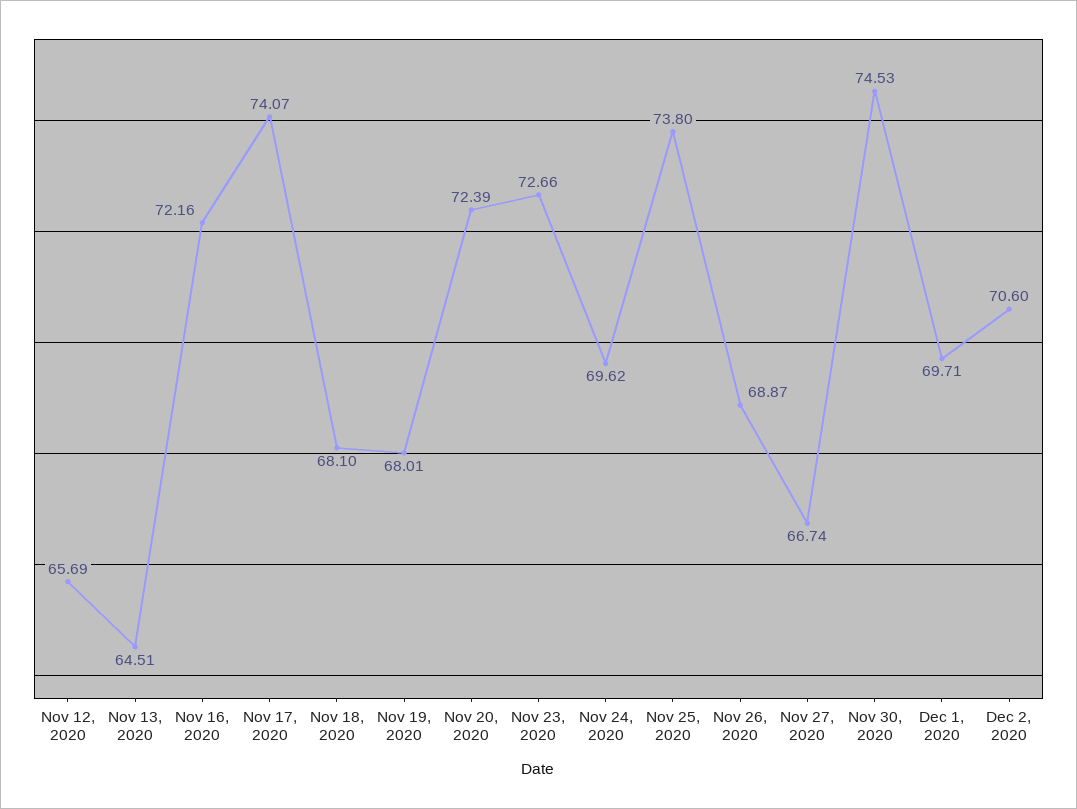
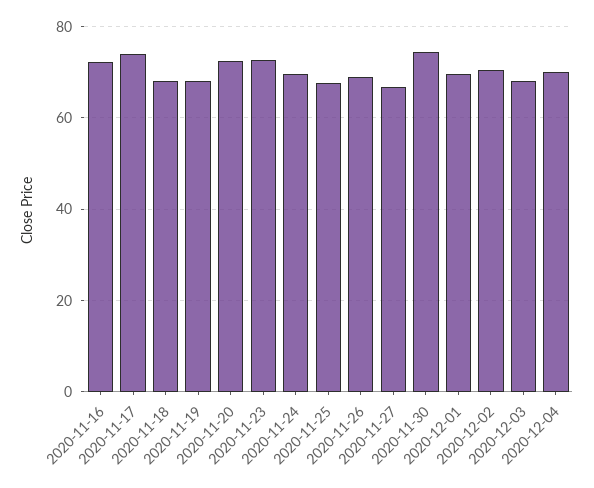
Nov 12, 2020: 65.69 -> none
Nov 13, 2020: 64.51 -> none
Nov 25, 2020: 73.8 -> 68
2020-12-03: none -> 68
2020-12-04: none -> 70

